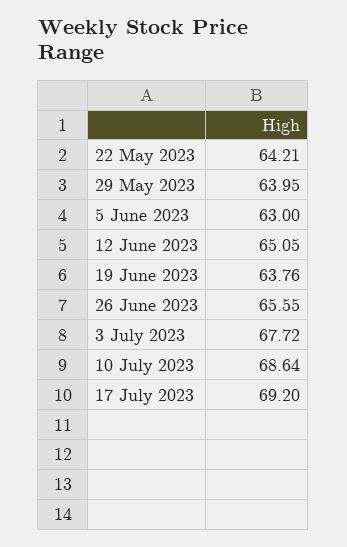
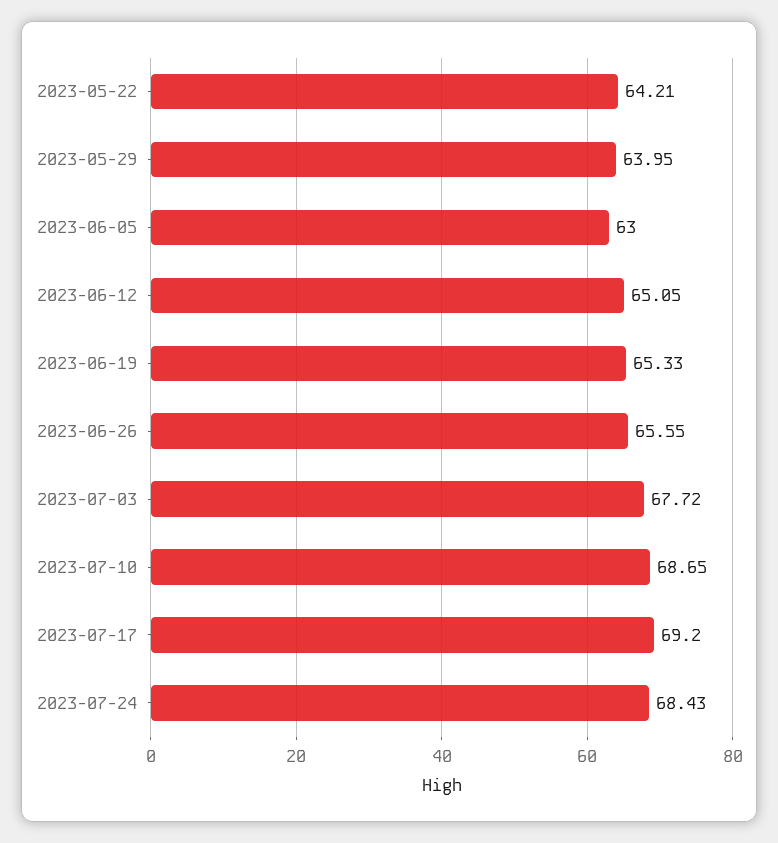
19 June 2023: 63.76 -> 65.33
10 July 2023: 68.64 -> 68.65
2023-07-24: none -> 68.43

